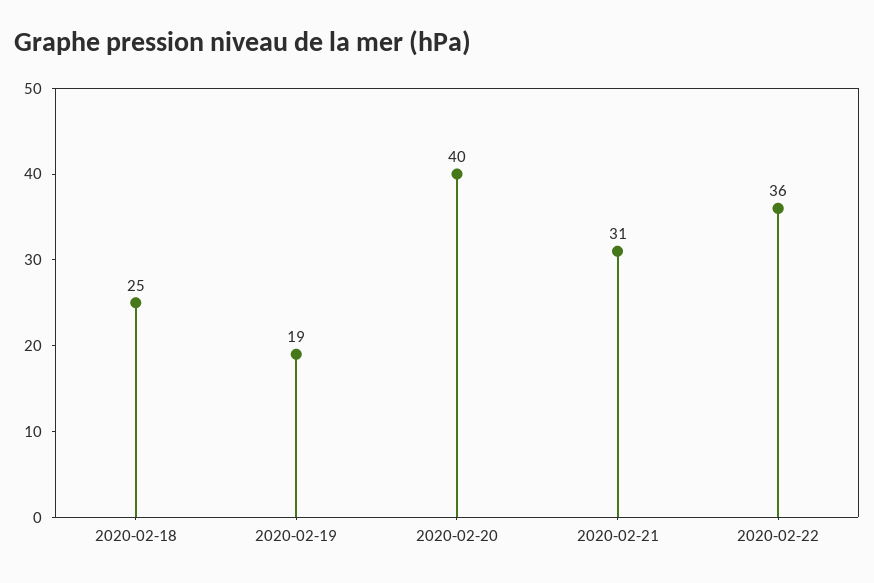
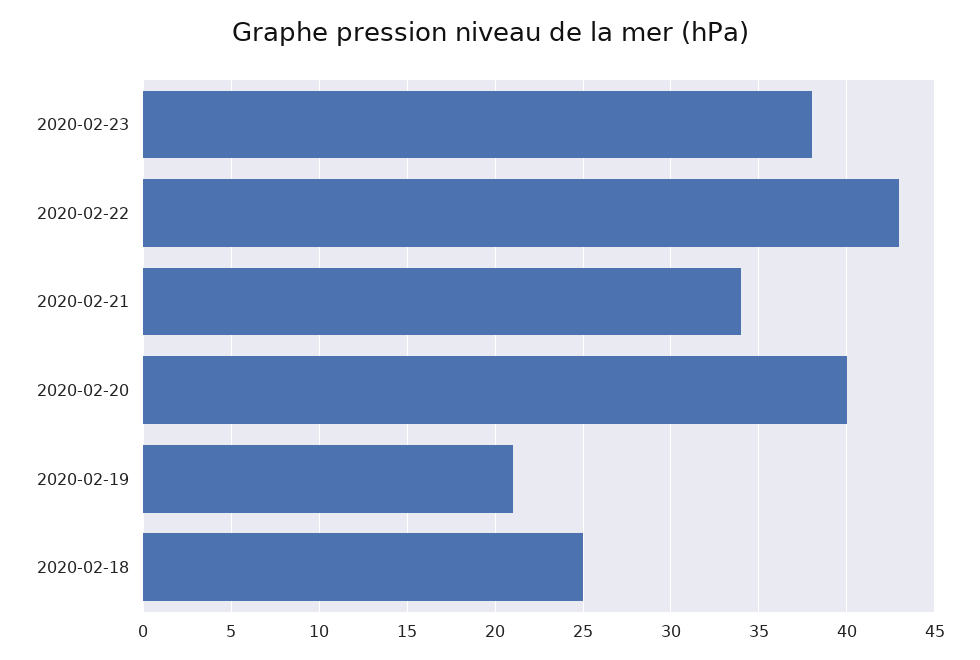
2020-02-19: 19 -> 21
2020-02-21: 31 -> 34
2020-02-22: 36 -> 43
2020-02-23: none -> 38

